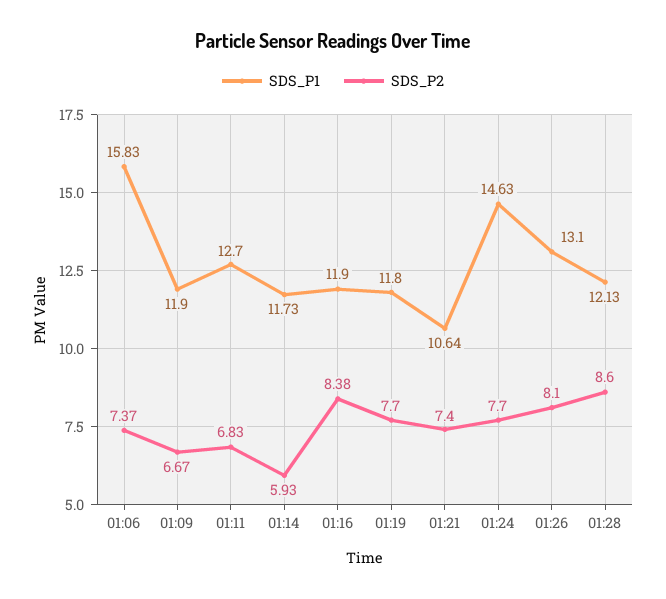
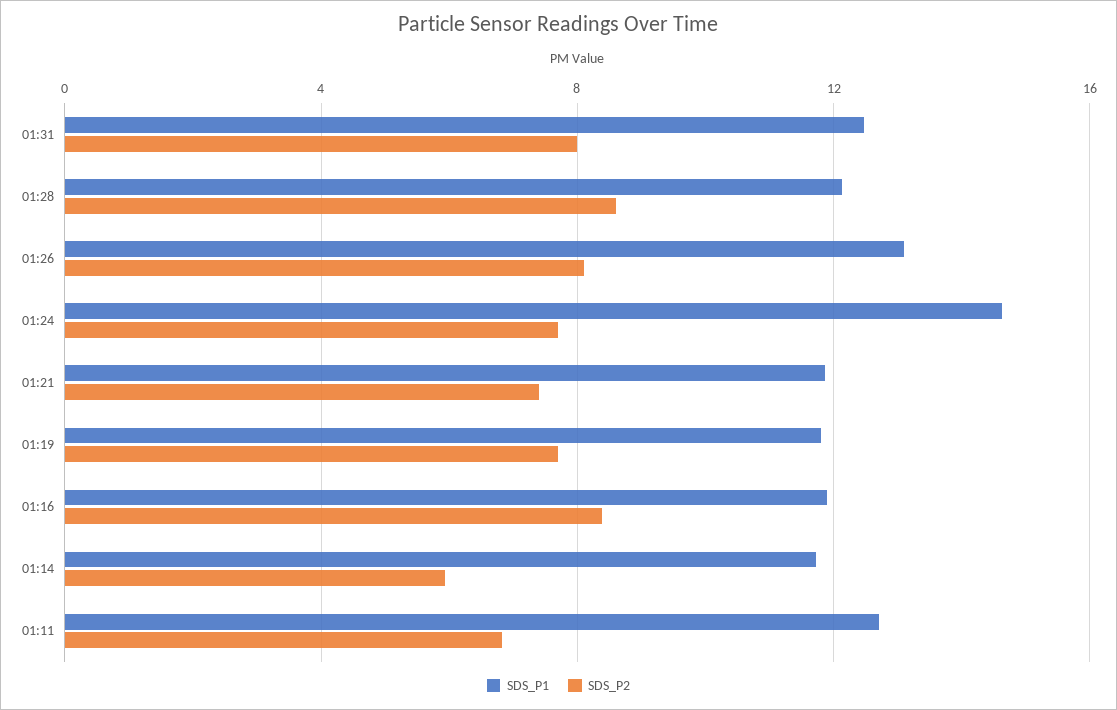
SDS_P1, 01:06: 15.83 -> none
SDS_P2, 01:06: 7.37 -> none
SDS_P1, 01:09: 11.9 -> none
SDS_P2, 01:09: 6.67 -> none
SDS_P1, 01:21: 10.64 -> 12
SDS_P1, 01:31: none -> 12.5
SDS_P2, 01:31: none -> 8

